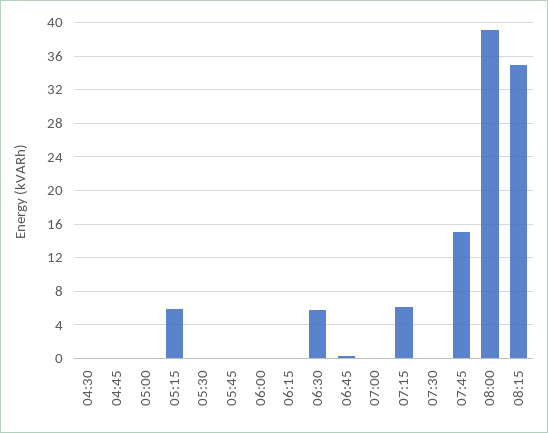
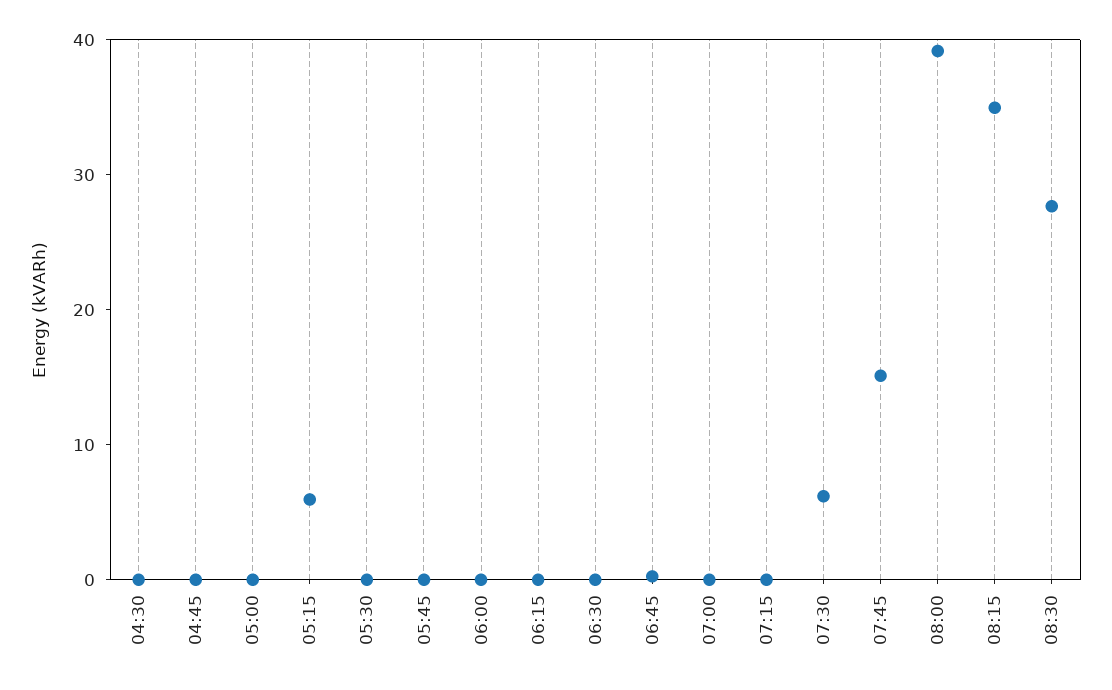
06:30: 6 -> 0
07:15: 6 -> 0
07:30: 0 -> 6
08:30: none -> 28

